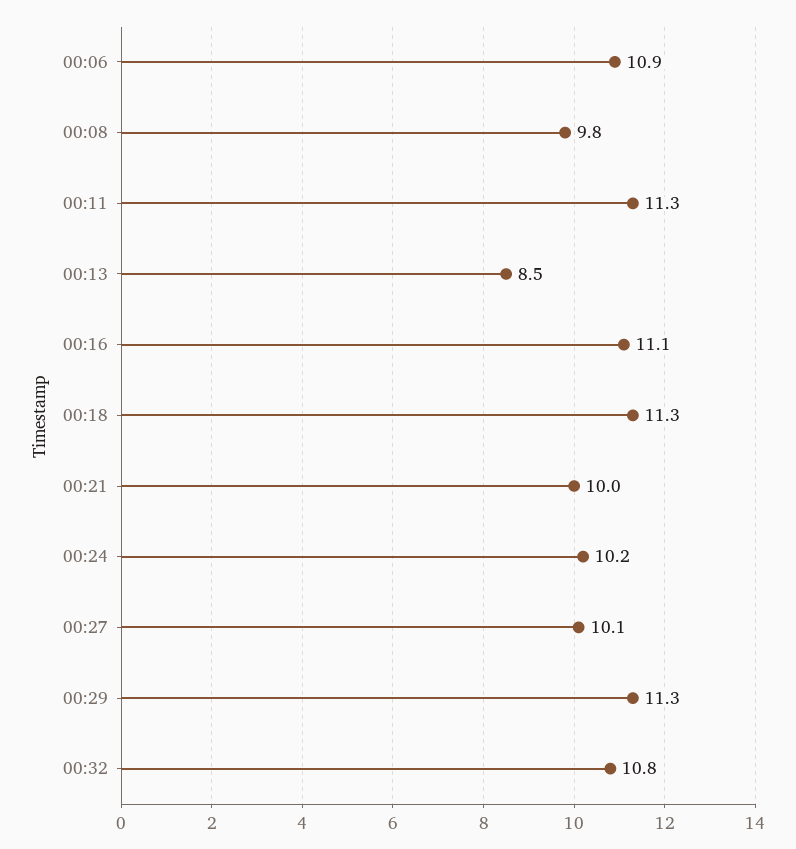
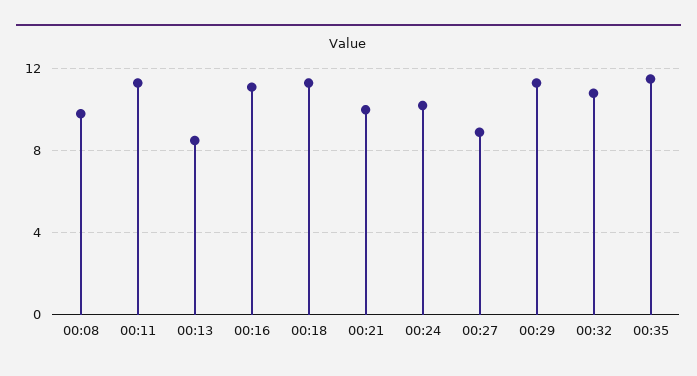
00:06: 10.9 -> none
00:27: 10.1 -> 9
00:35: none -> 11.5

